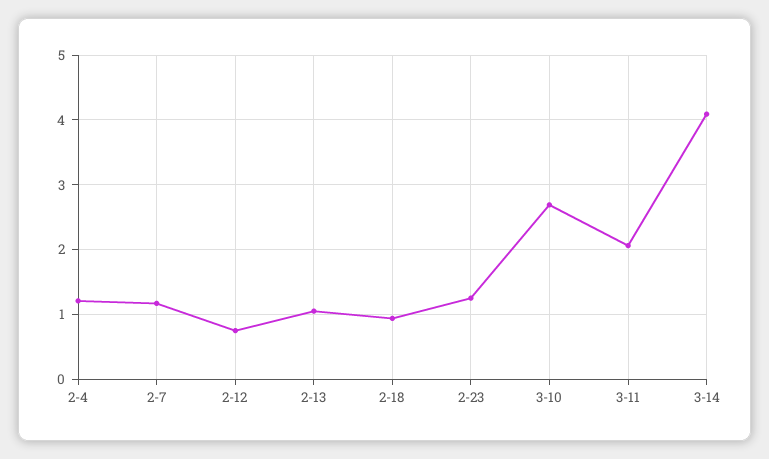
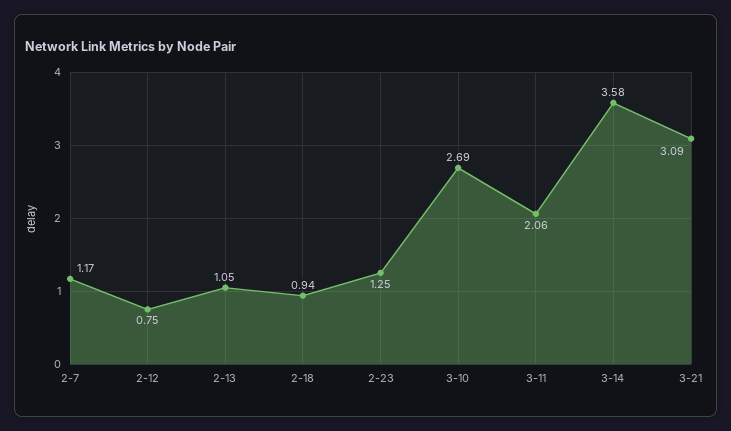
2-4: 1.2 -> none
3-14: 4.1 -> 3.58
3-21: none -> 3.09

